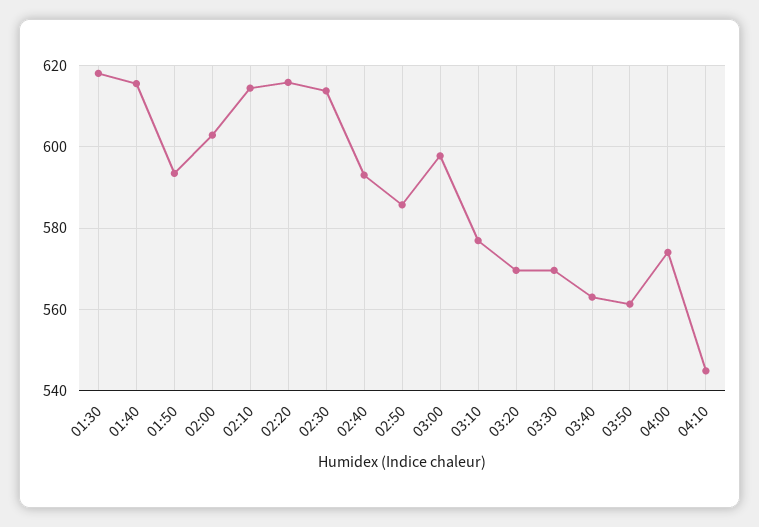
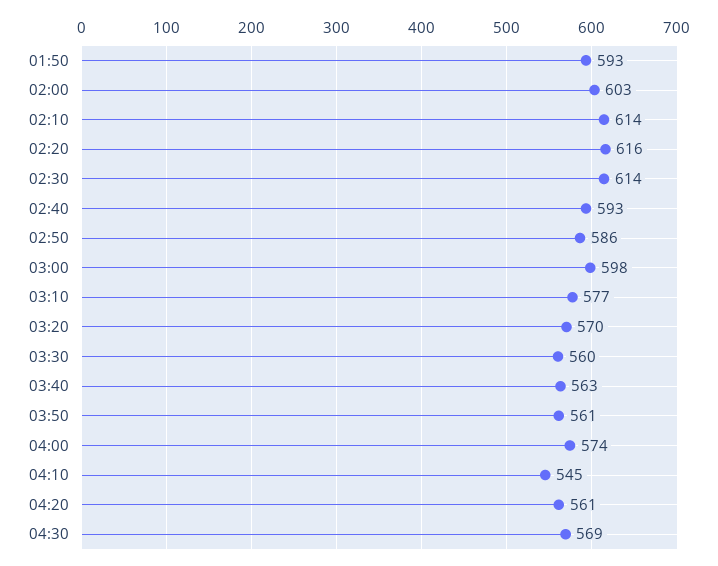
01:30: 618 -> none
01:40: 616 -> none
03:30: 570 -> 560
04:20: none -> 561
04:30: none -> 569

